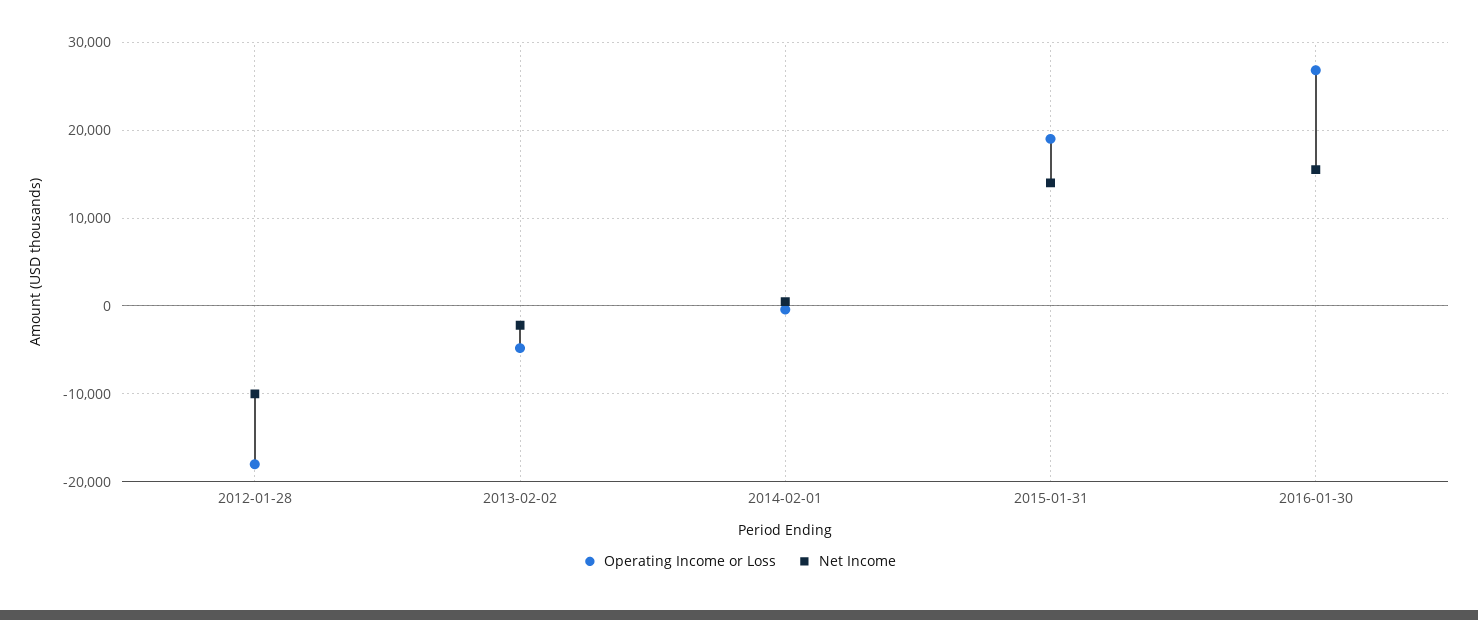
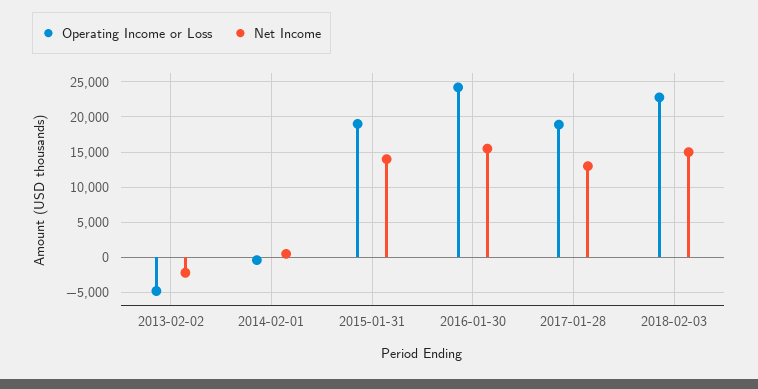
Operating Income or Loss, 2012-01-28: -18000 -> none
Net Income, 2012-01-28: -10000 -> none
Operating Income or Loss, 2016-01-30: 27000 -> 24000
Operating Income or Loss, 2017-01-28: none -> 19000
Net Income, 2017-01-28: none -> 13000
Operating Income or Loss, 2018-02-03: none -> 23000
Net Income, 2018-02-03: none -> 15000

